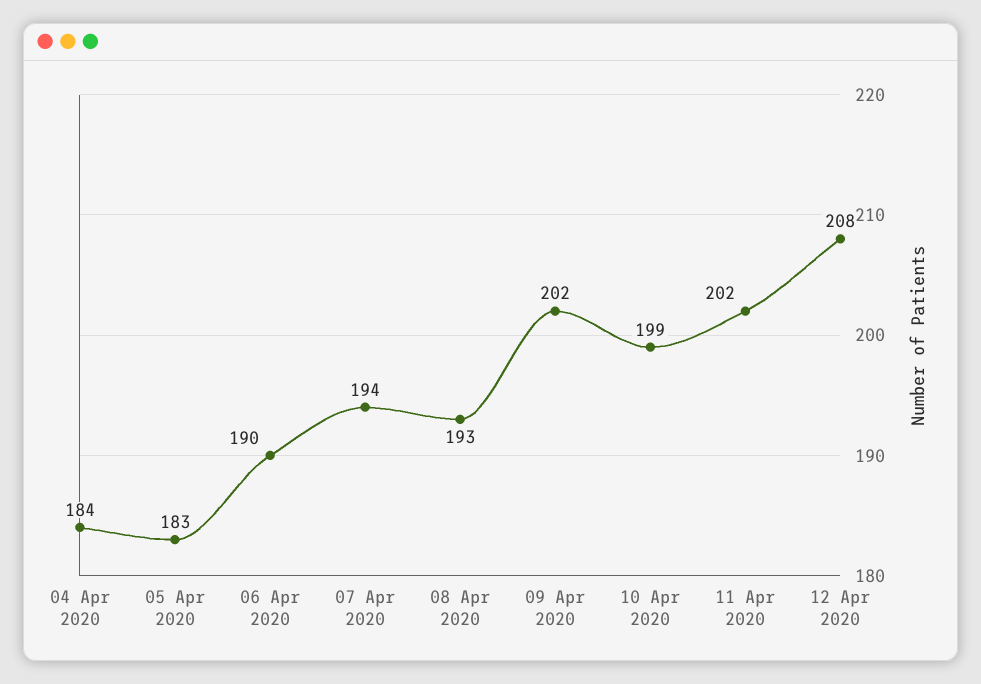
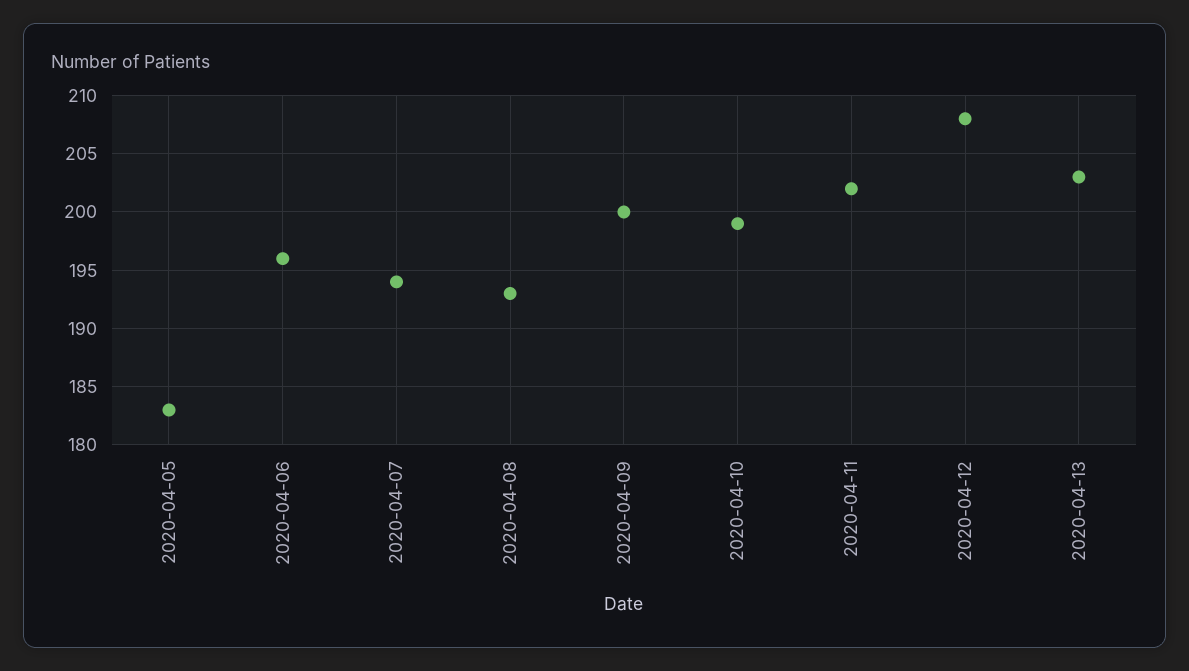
04 Apr 2020: 184 -> none
06 Apr 2020: 190 -> 196
09 Apr 2020: 202 -> 200
2020-04-13: none -> 203

